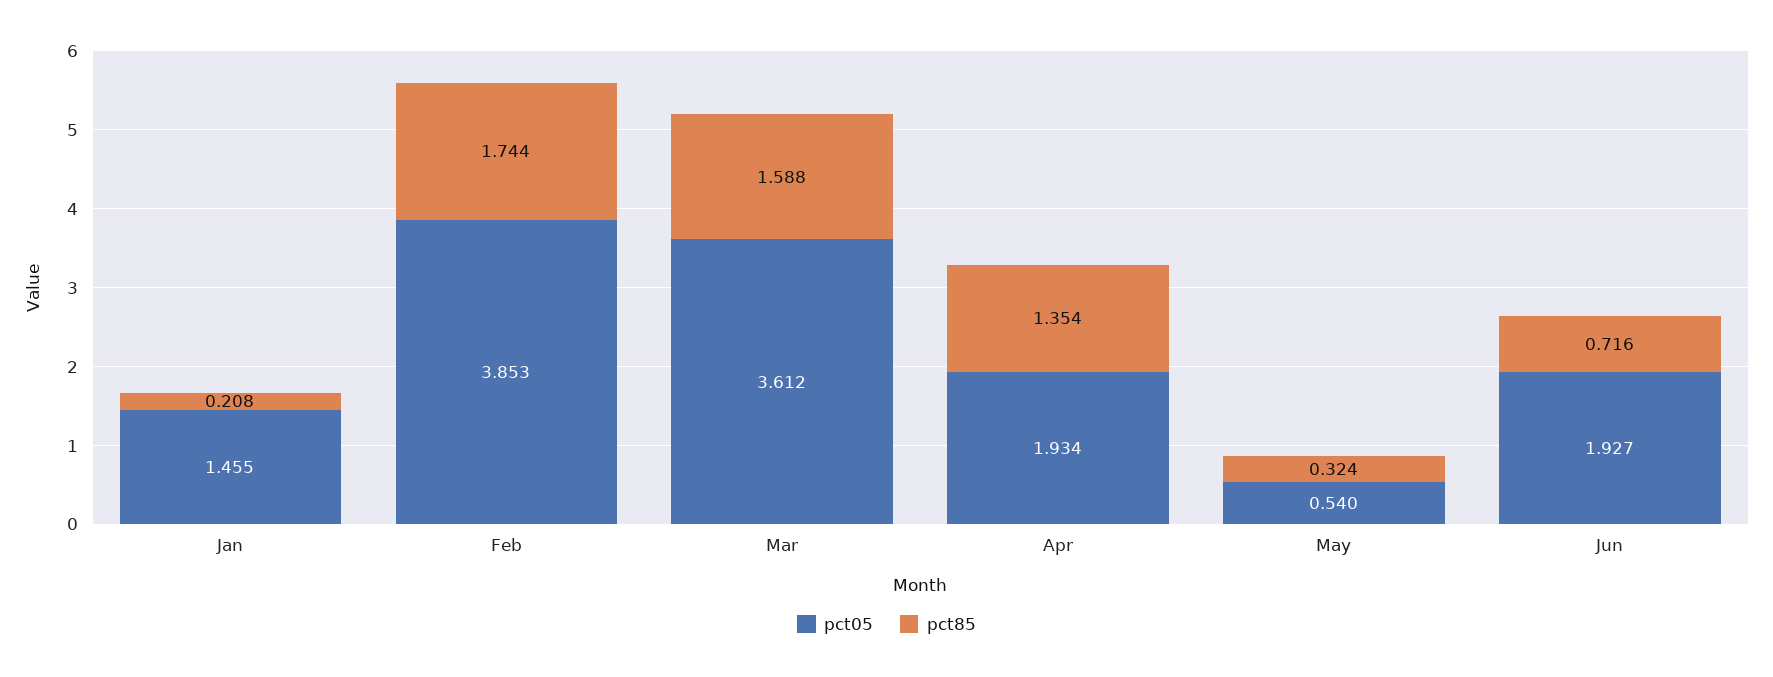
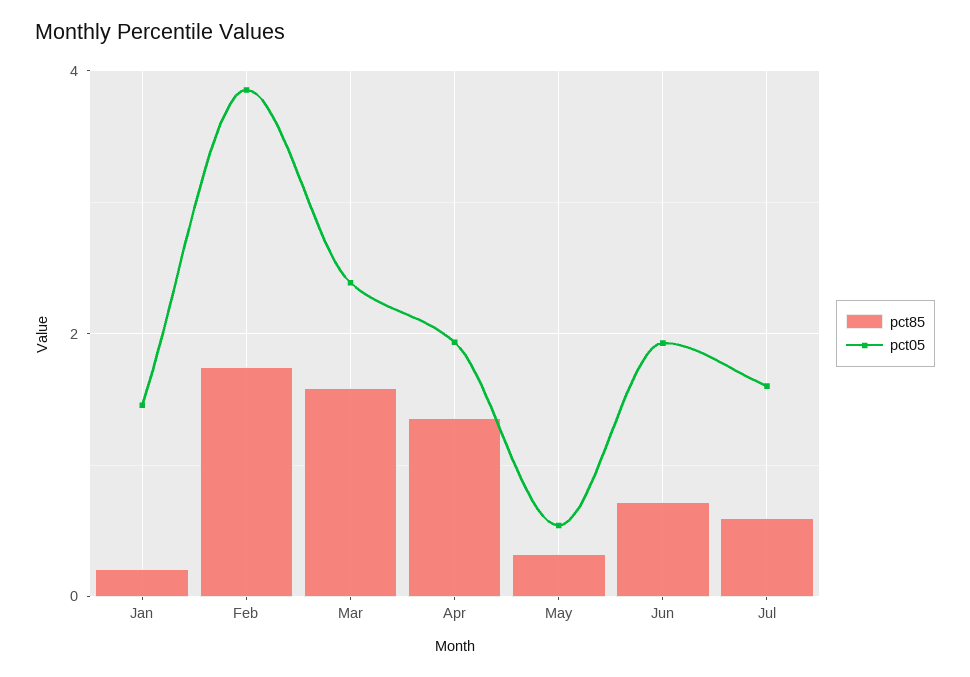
pct05, Mar: 3.612 -> 2.4
pct85, Jul: none -> 0.6
pct05, Jul: none -> 1.6

